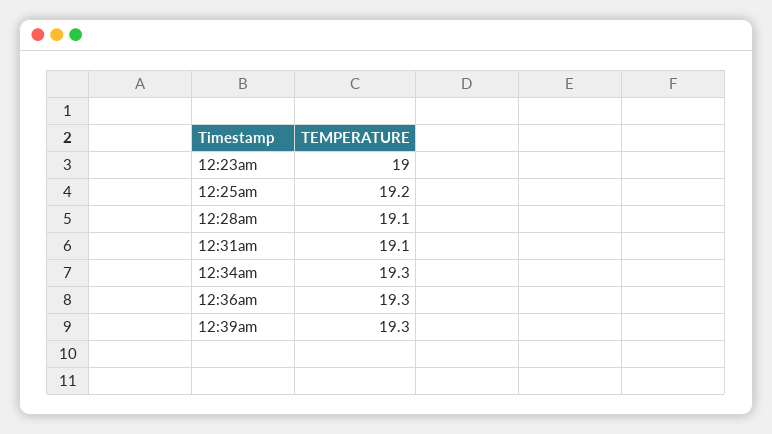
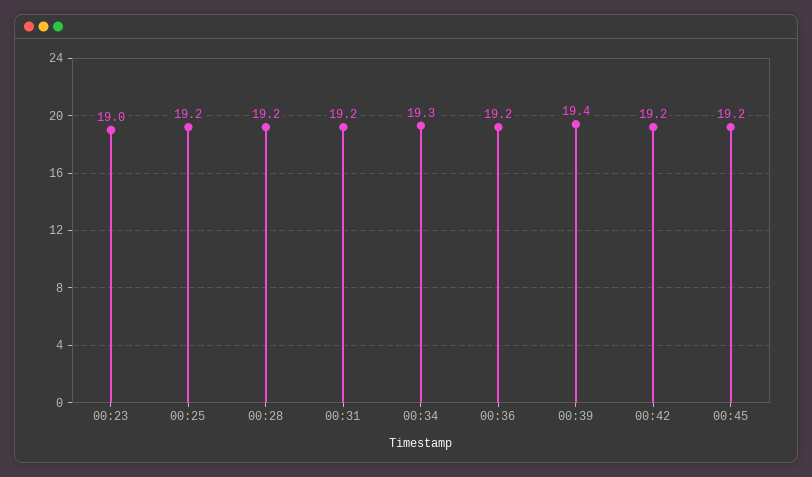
12:28am: 19.1 -> 19.2
12:31am: 19.1 -> 19.2
12:36am: 19.3 -> 19.2
12:39am: 19.3 -> 19.4
00:42: none -> 19.2
00:45: none -> 19.2

